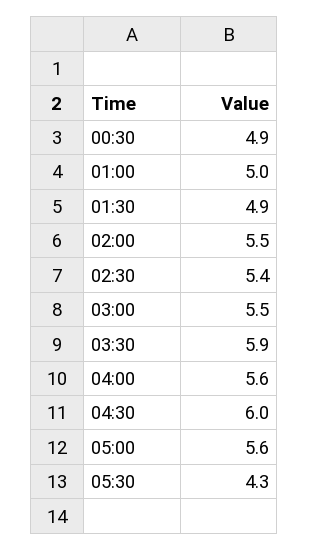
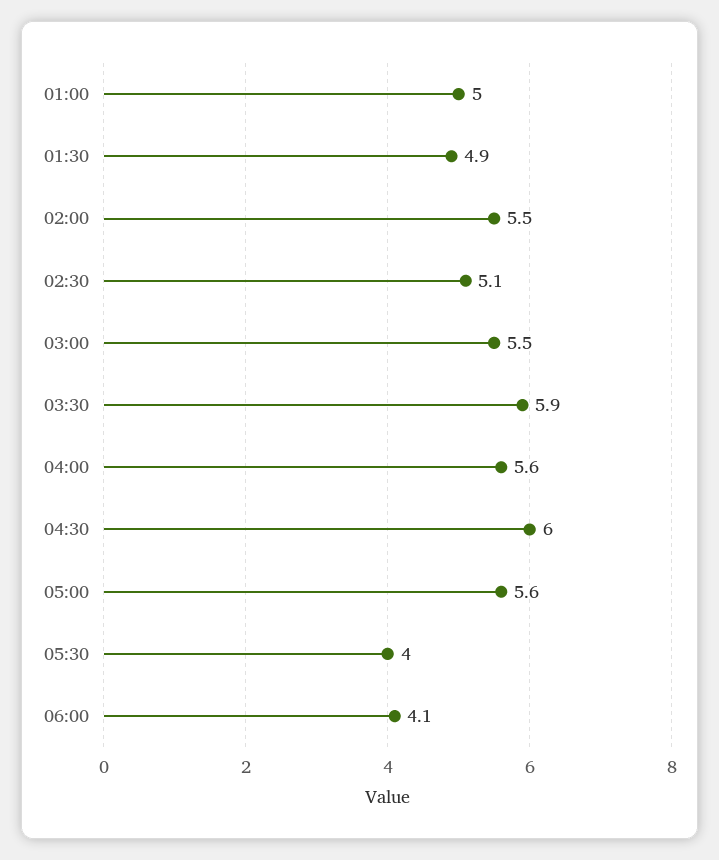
00:30: 4.9 -> none
02:30: 5.4 -> 5.1
05:30: 4.3 -> 4
06:00: none -> 4.1

